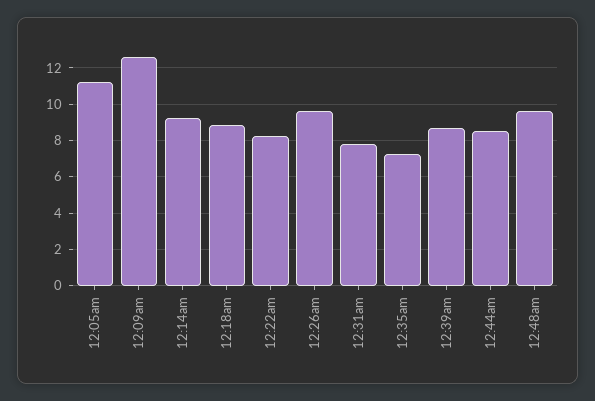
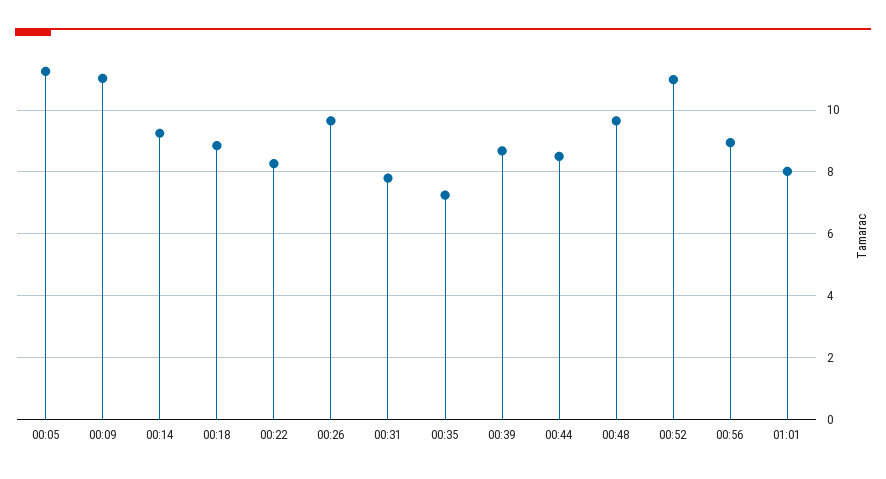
12:09am: 12.5 -> 11
00:52: none -> 11
00:56: none -> 9
01:01: none -> 8

